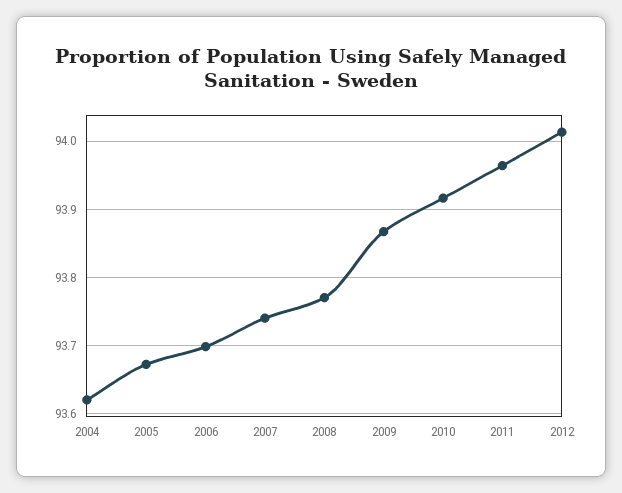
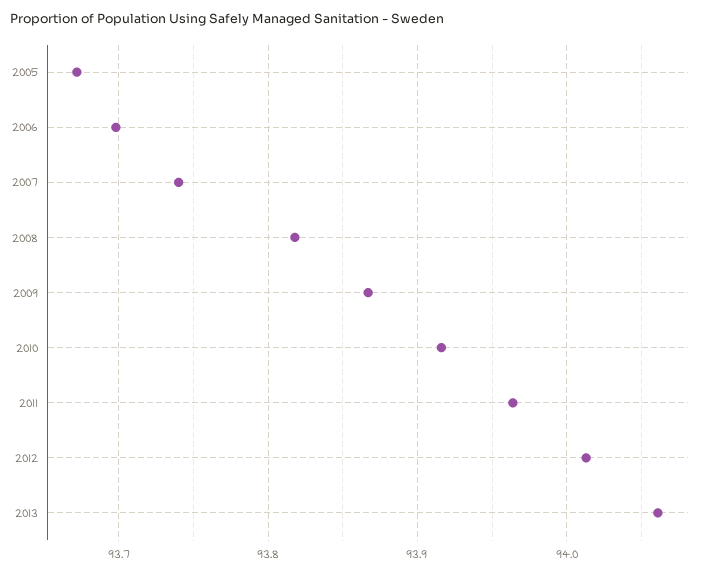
2004: 93.62 -> none
2008: 93.77 -> 93.82
2013: none -> 94.06

